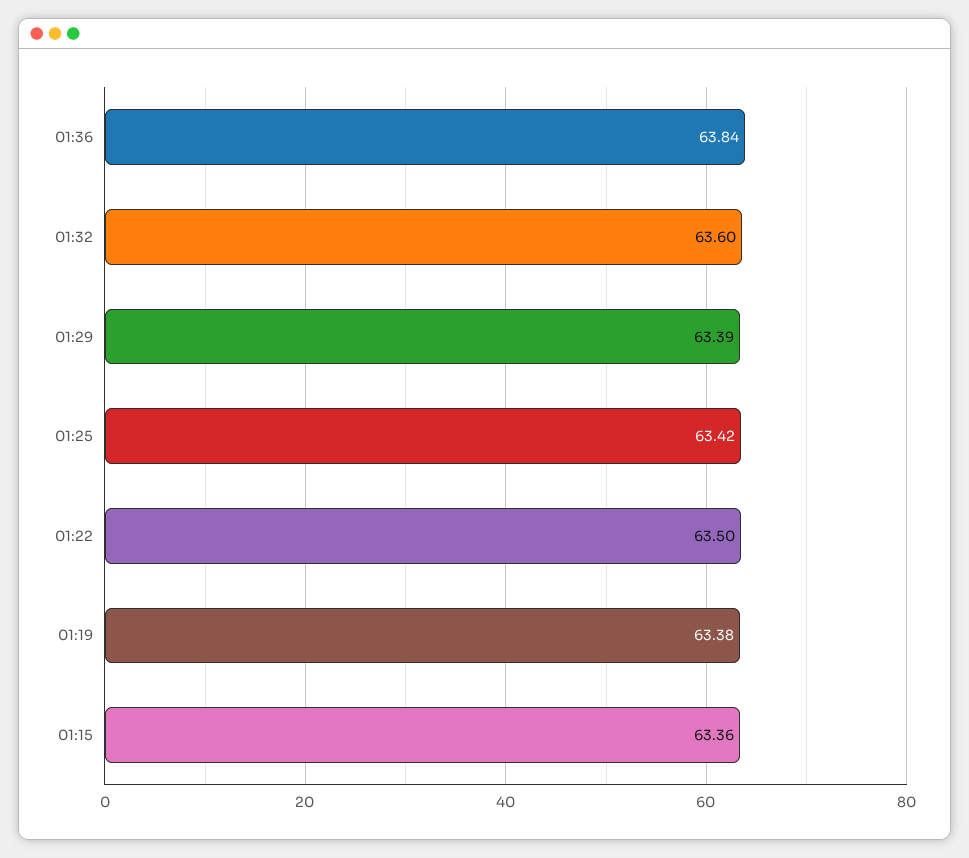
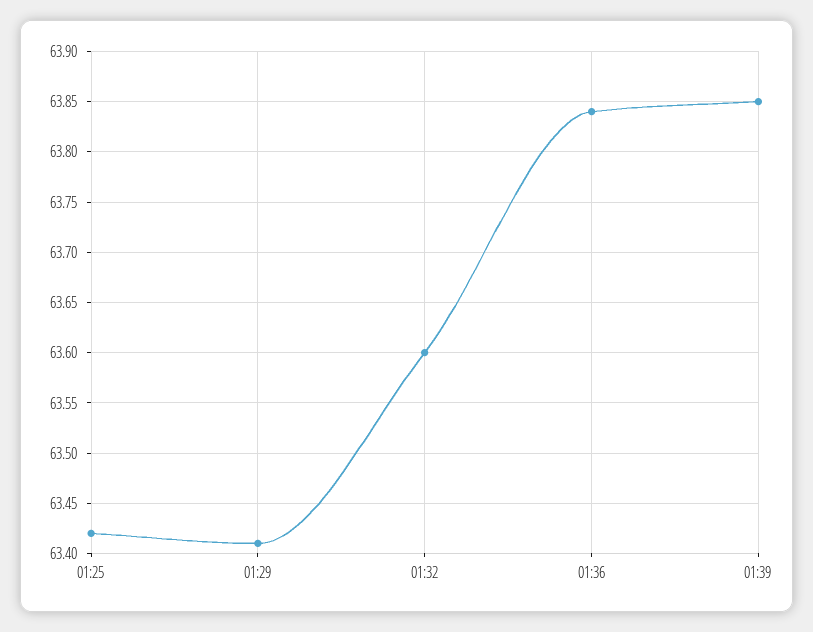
01:29: 63.39 -> 63.41
01:22: 63.5 -> none
01:19: 63.38 -> none
01:15: 63.36 -> none
01:39: none -> 63.85

